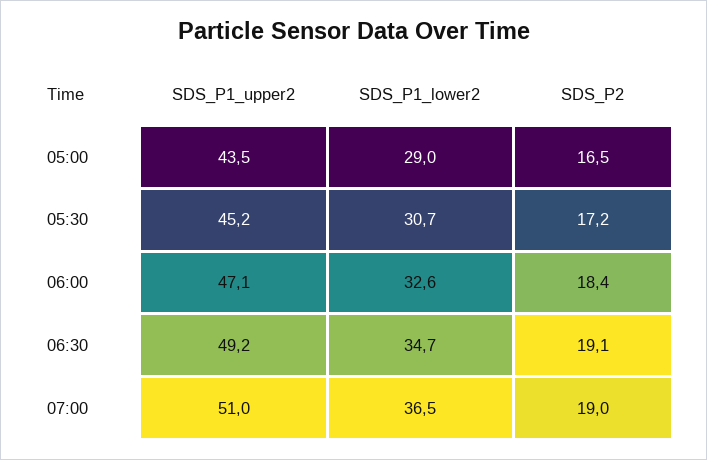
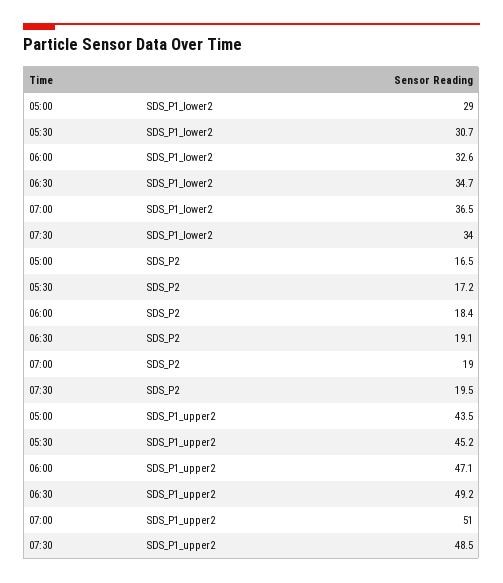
SDS_P1_lower2, 07:30: none -> 34
SDS_P2, 07:30: none -> 19.5
SDS_P1_upper2, 07:30: none -> 48.5

